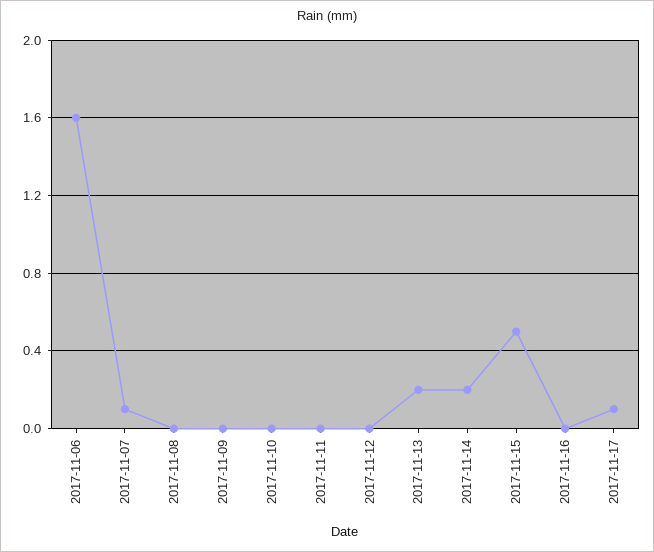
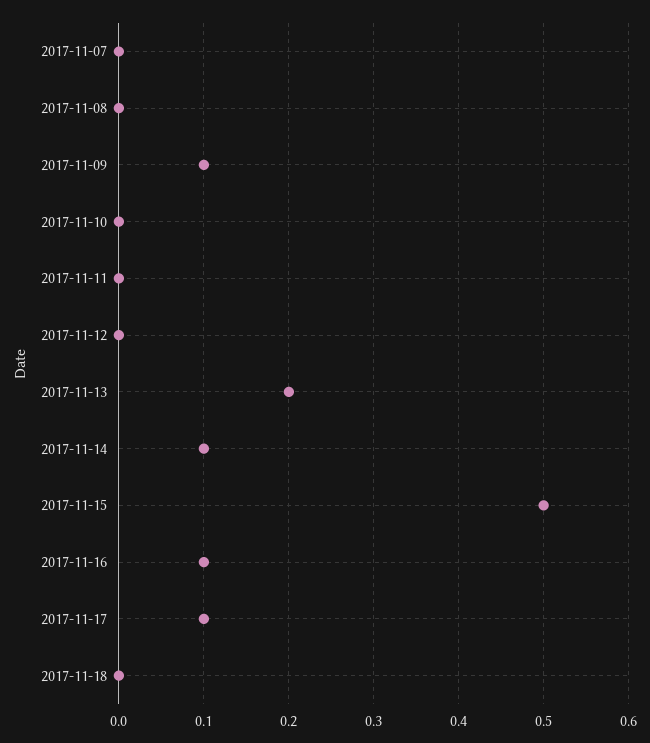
2017-11-06: 1.6 -> none
2017-11-07: 0.1 -> 0
2017-11-09: 0 -> 0.1
2017-11-14: 0.2 -> 0.1
2017-11-16: 0 -> 0.1
2017-11-18: none -> 0

